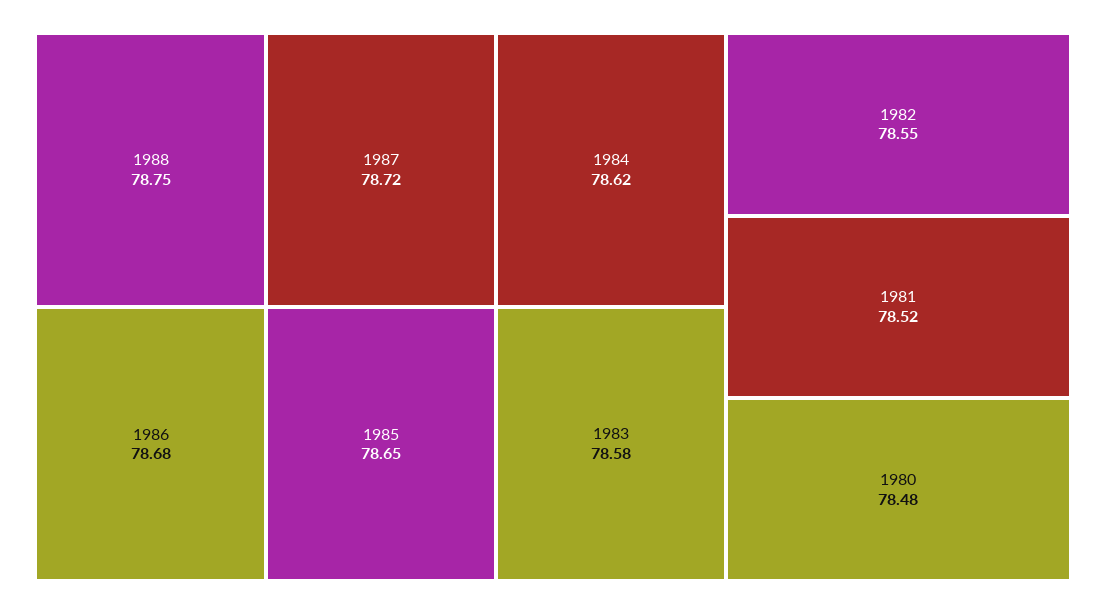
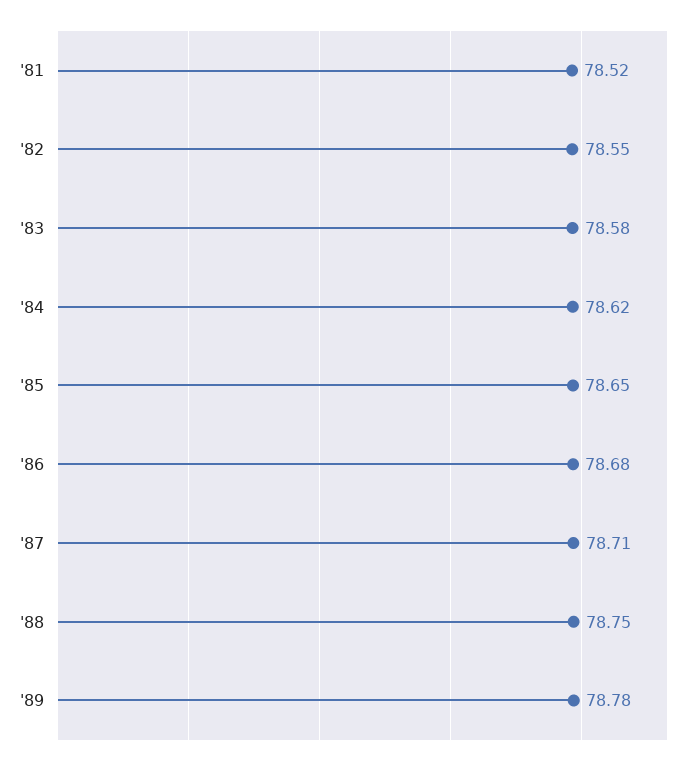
1987: 78.72 -> 78.71
1980: 78.48 -> none
'89: none -> 78.78

